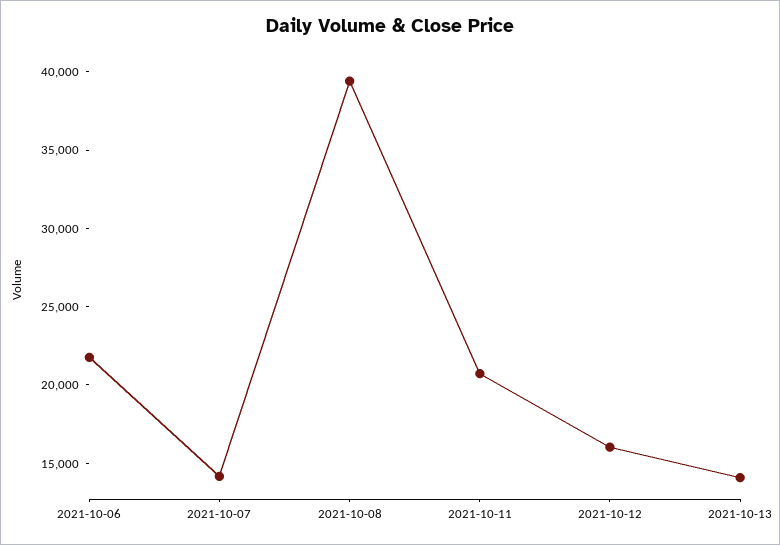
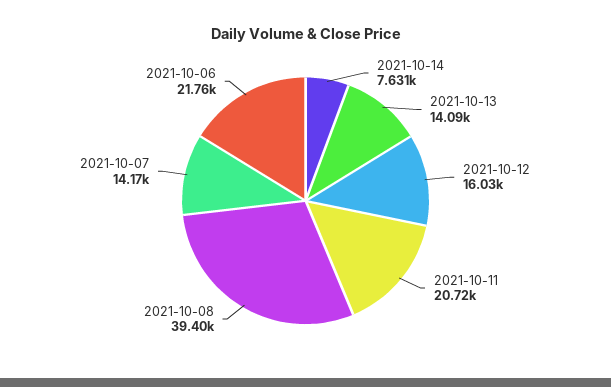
2021-10-14: none -> 7631

